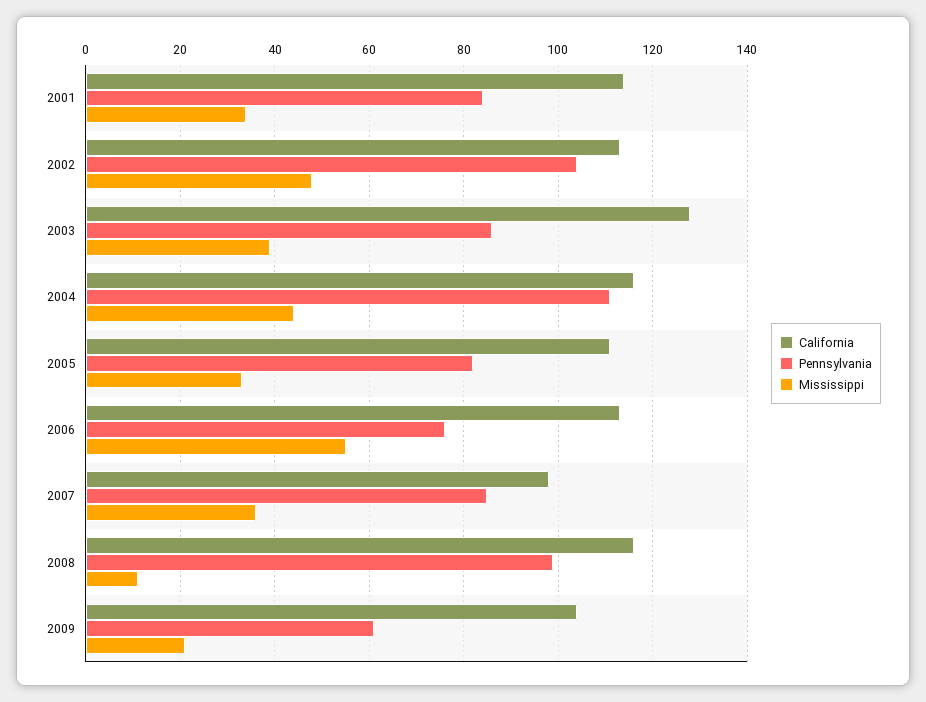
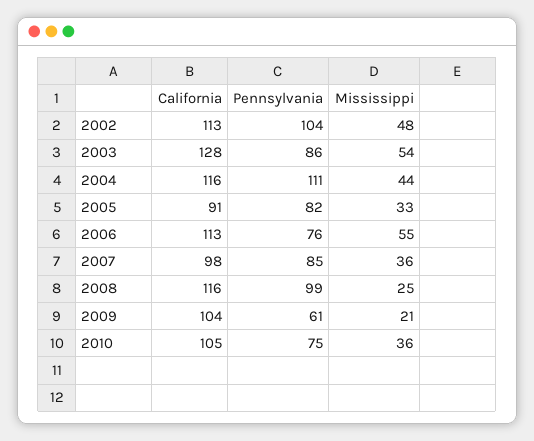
California, 2001: 115 -> none
Pennsylvania, 2001: 85 -> none
Mississippi, 2001: 35 -> none
Mississippi, 2003: 40 -> 54
California, 2005: 110 -> 91
Mississippi, 2008: 10 -> 25
California, 2010: none -> 105
Pennsylvania, 2010: none -> 75
Mississippi, 2010: none -> 36

